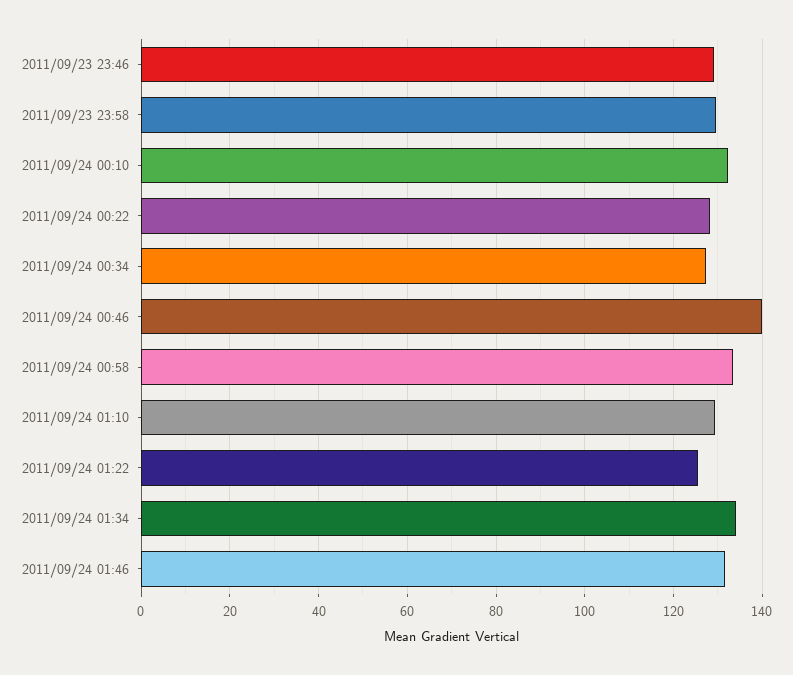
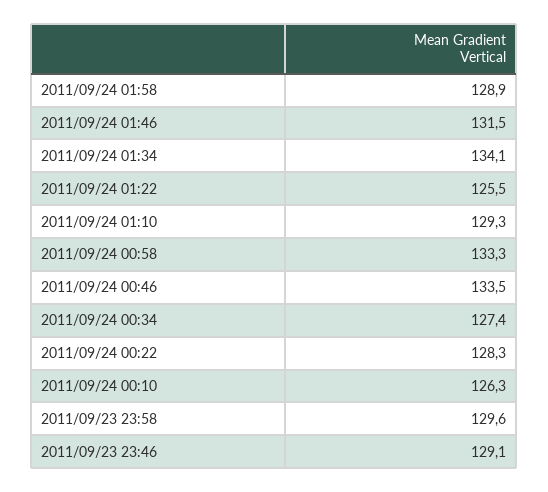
2011/09/24 00:10: 132 -> 126.3
2011/09/24 00:46: 140 -> 133.5
2011/09/24 01:58: none -> 128.9

